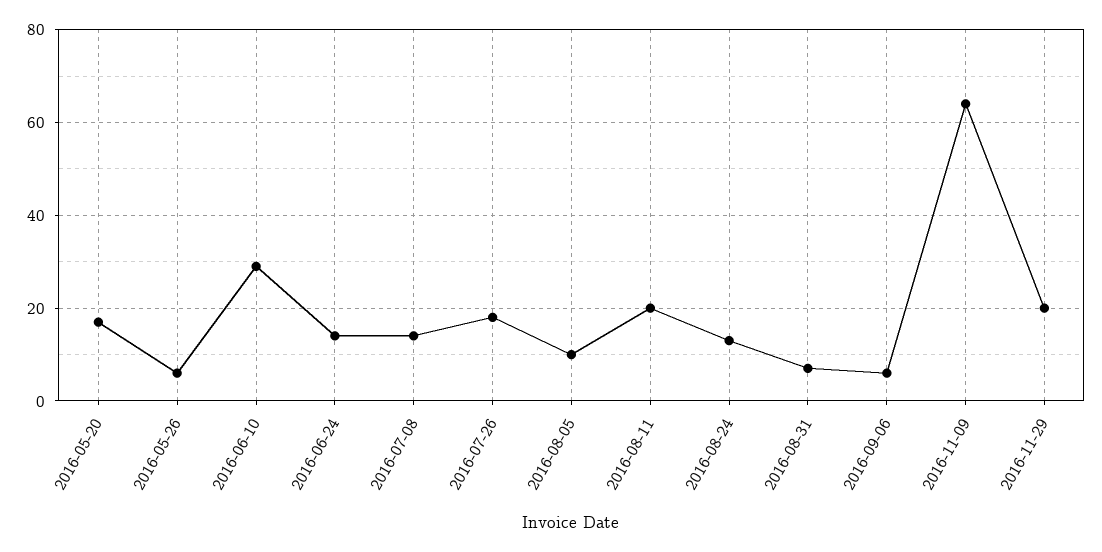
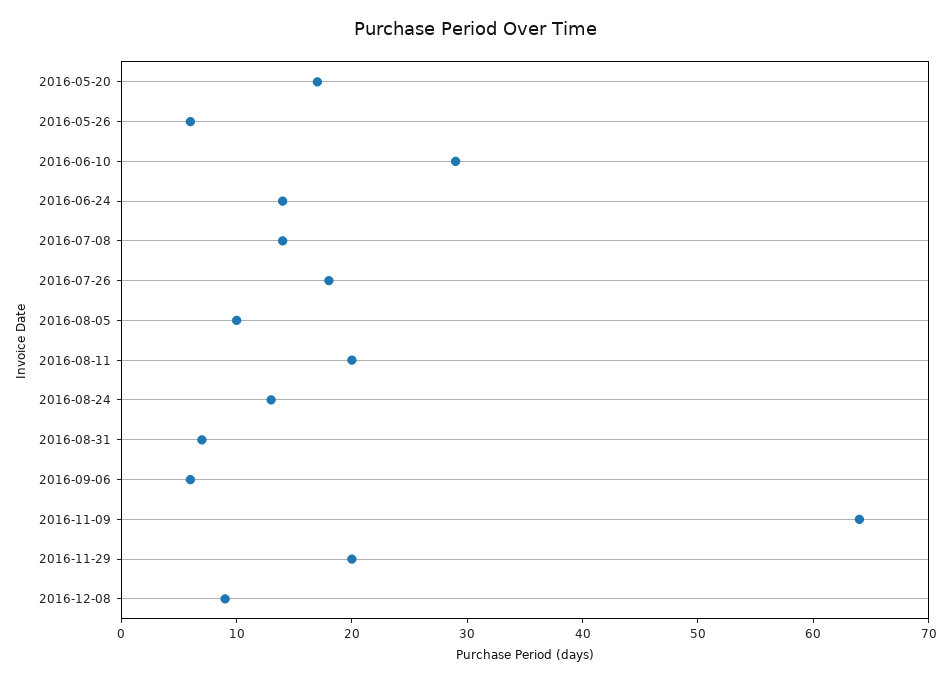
2016-12-08: none -> 9

